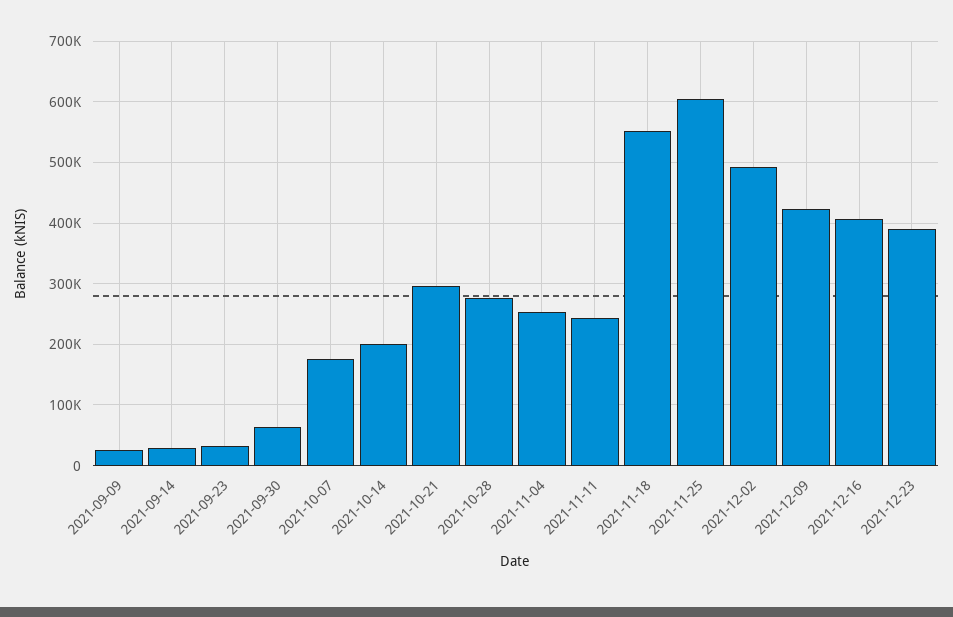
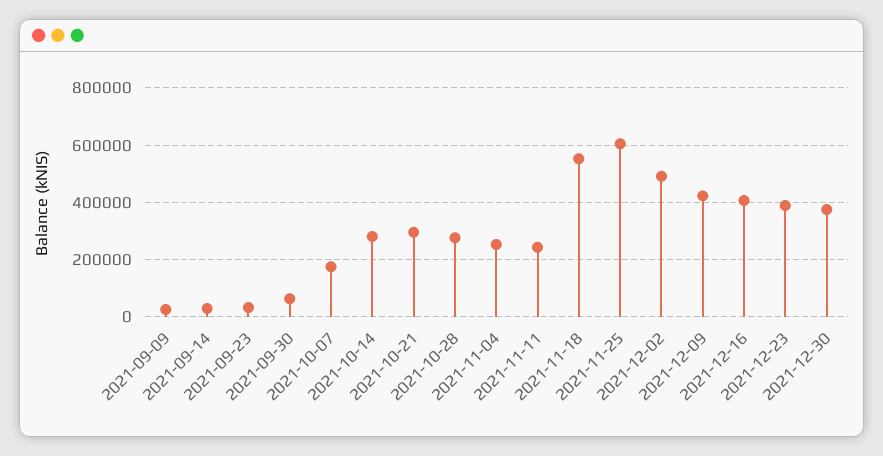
2021-10-14: 200000 -> 275000
2021-12-30: none -> 375000

